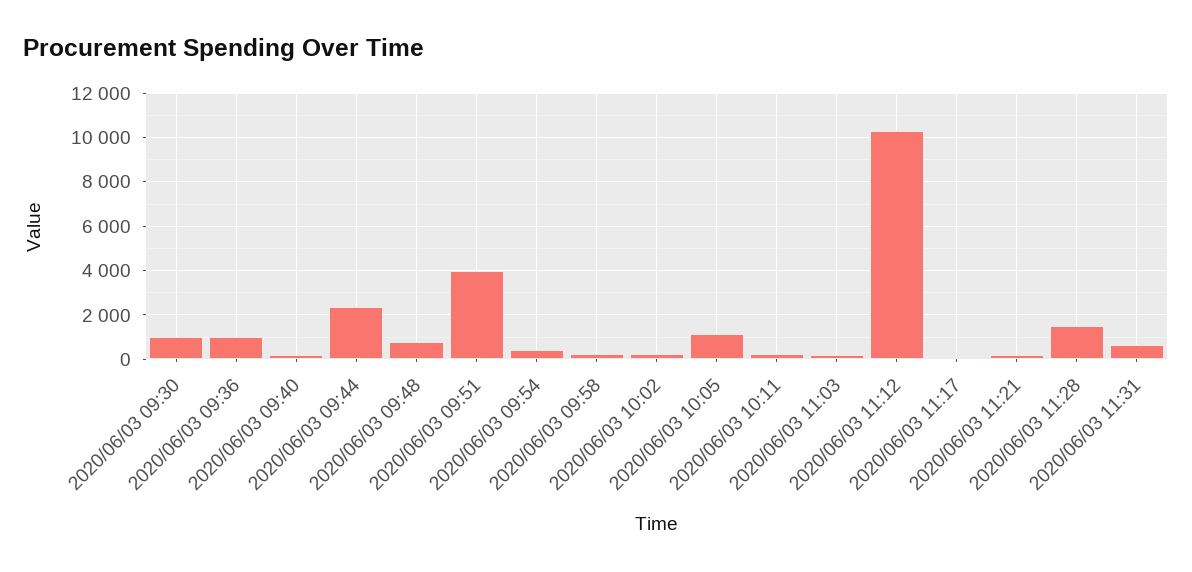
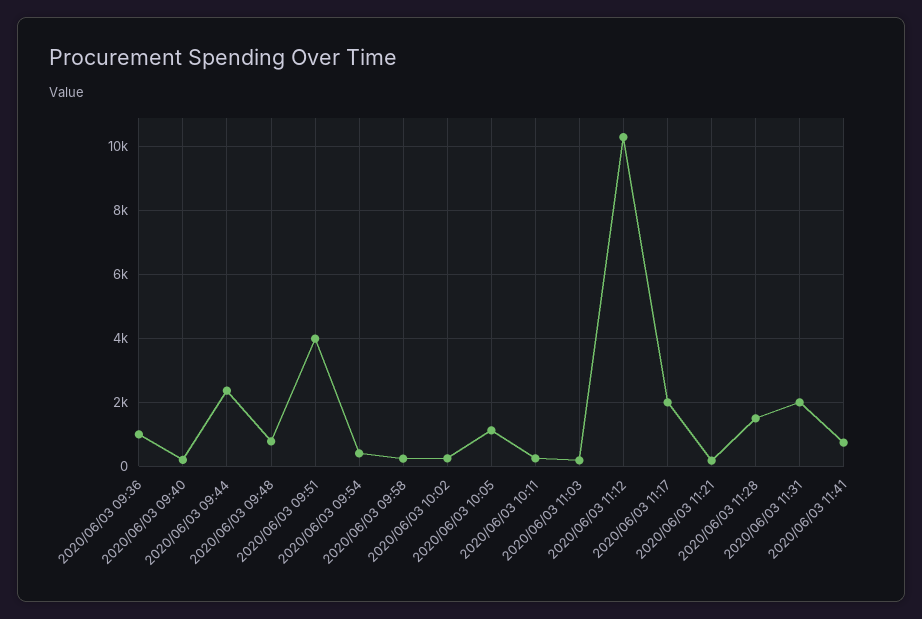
2020/06/03 09:30: 1000 -> none
2020/06/03 11:17: 0 -> 2000
2020/06/03 11:31: 500 -> 2000
2020/06/03 11:41: none -> 800

